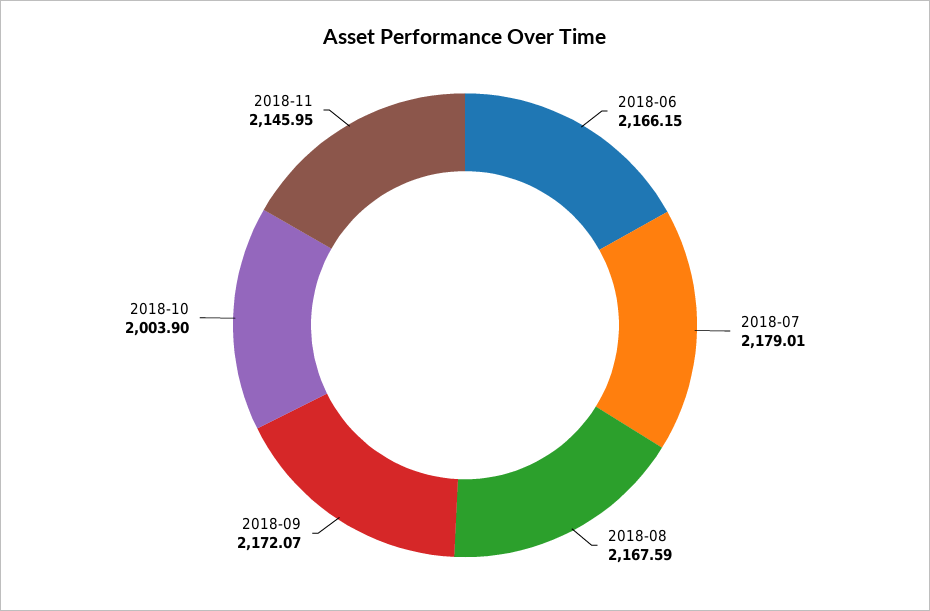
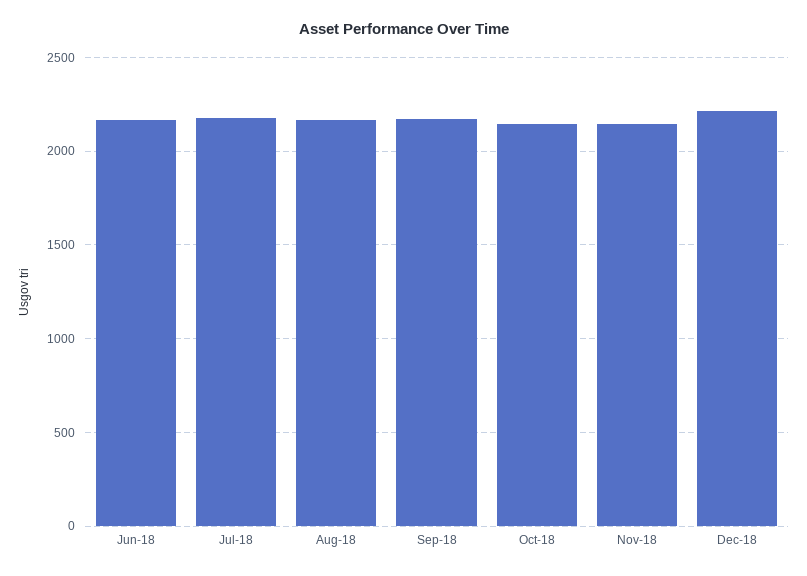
2018-10: 2003.9 -> 2150
Dec-18: none -> 2200

